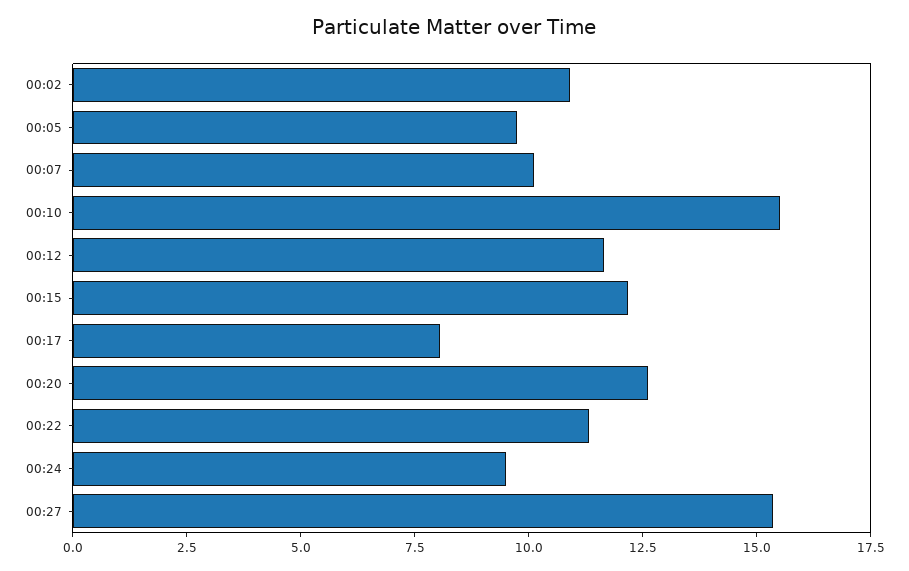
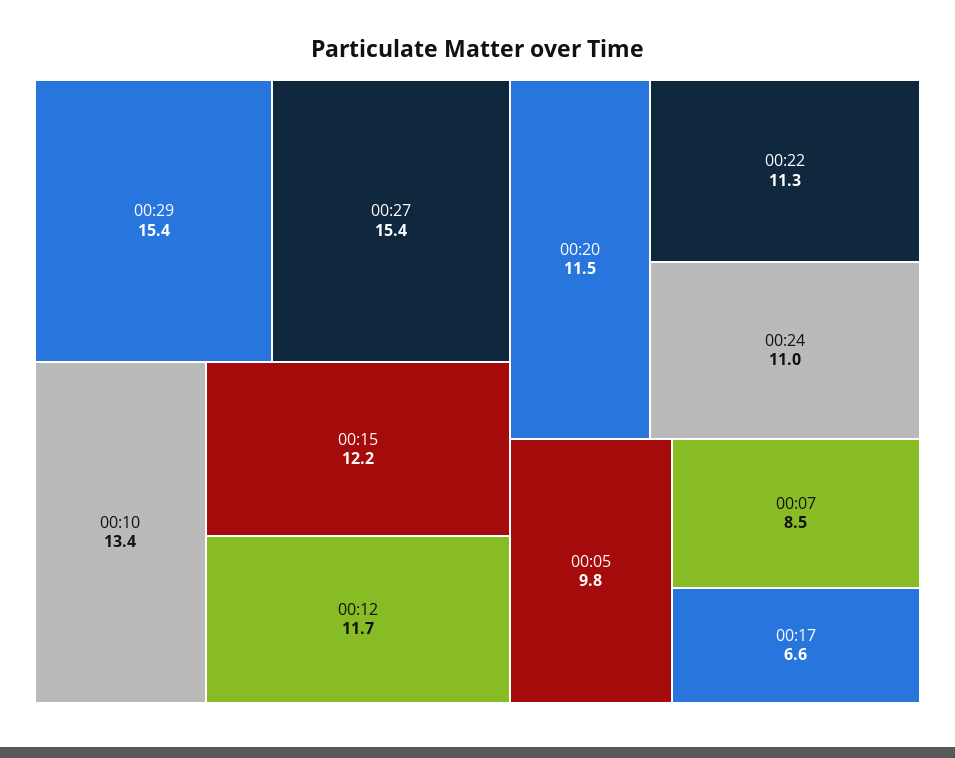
00:02: 11 -> none
00:07: 10 -> 8.5
00:10: 15.5 -> 13.4
00:17: 8 -> 6.6
00:20: 12.5 -> 11.5
00:24: 9.5 -> 11
00:29: none -> 15.4

